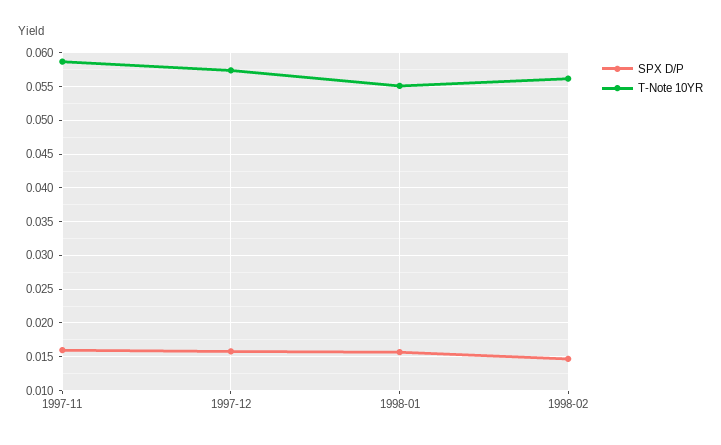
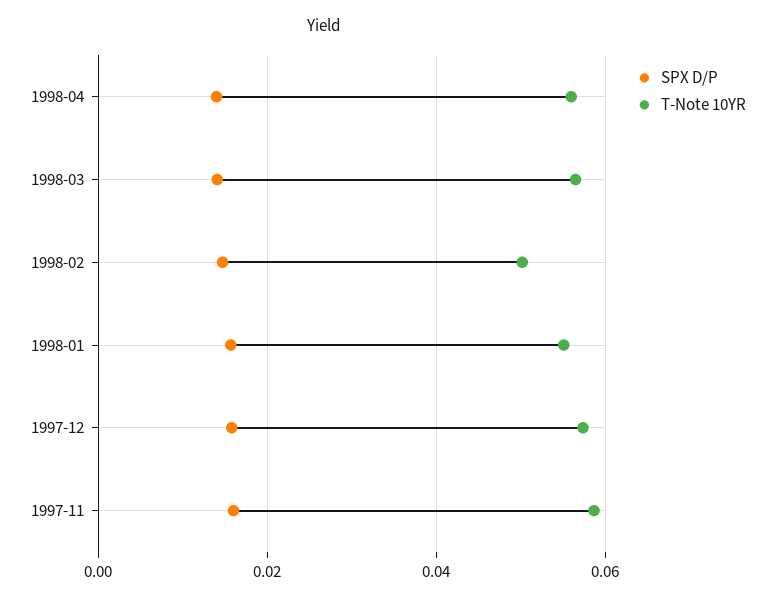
T-Note 10YR, 1998-02: 0.056 -> 0.05
SPX D/P, 1998-04: none -> 0.014
T-Note 10YR, 1998-04: none -> 0.056
SPX D/P, 1998-03: none -> 0.014
T-Note 10YR, 1998-03: none -> 0.056

